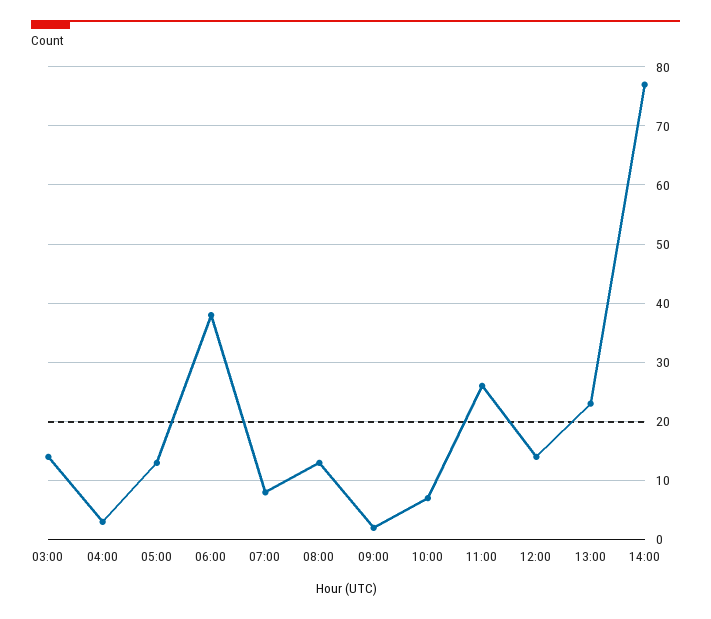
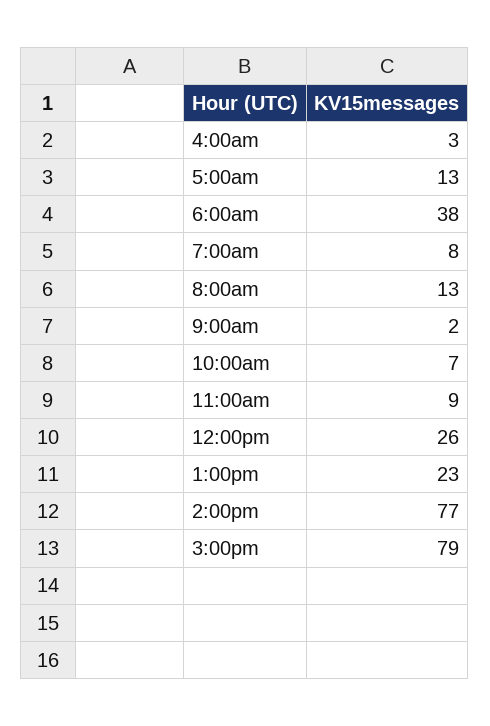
03:00: 15 -> none
11:00: 25 -> 9
12:00: 15 -> 26
3:00pm: none -> 79

